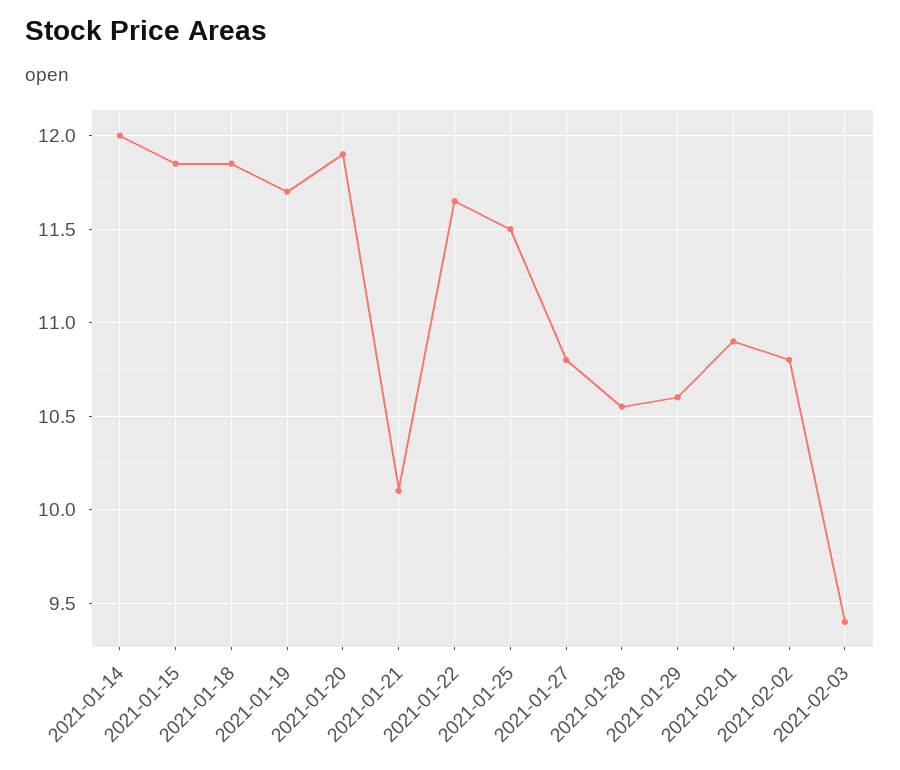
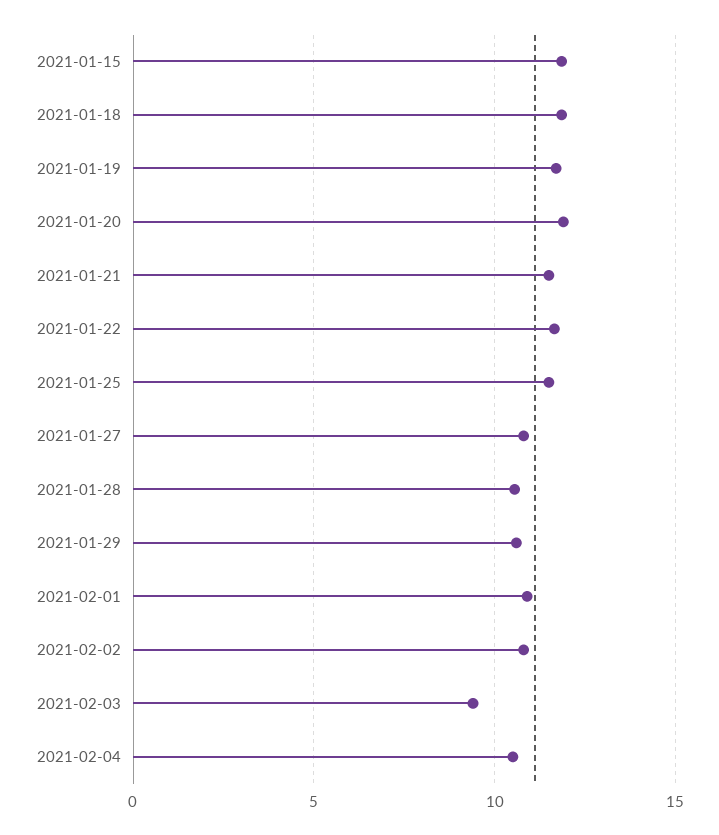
2021-01-14: 12 -> none
2021-01-21: 10.1 -> 11.5
2021-02-04: none -> 10.5

